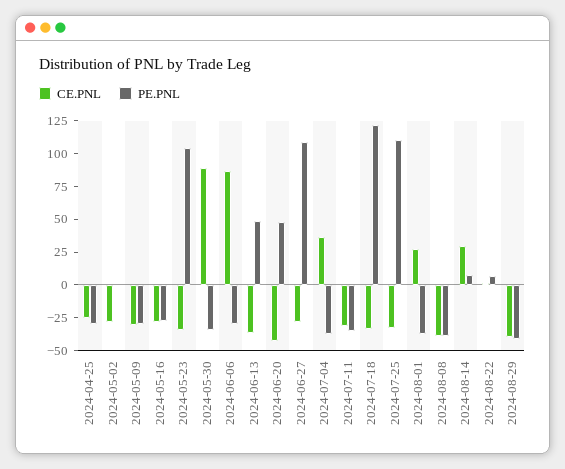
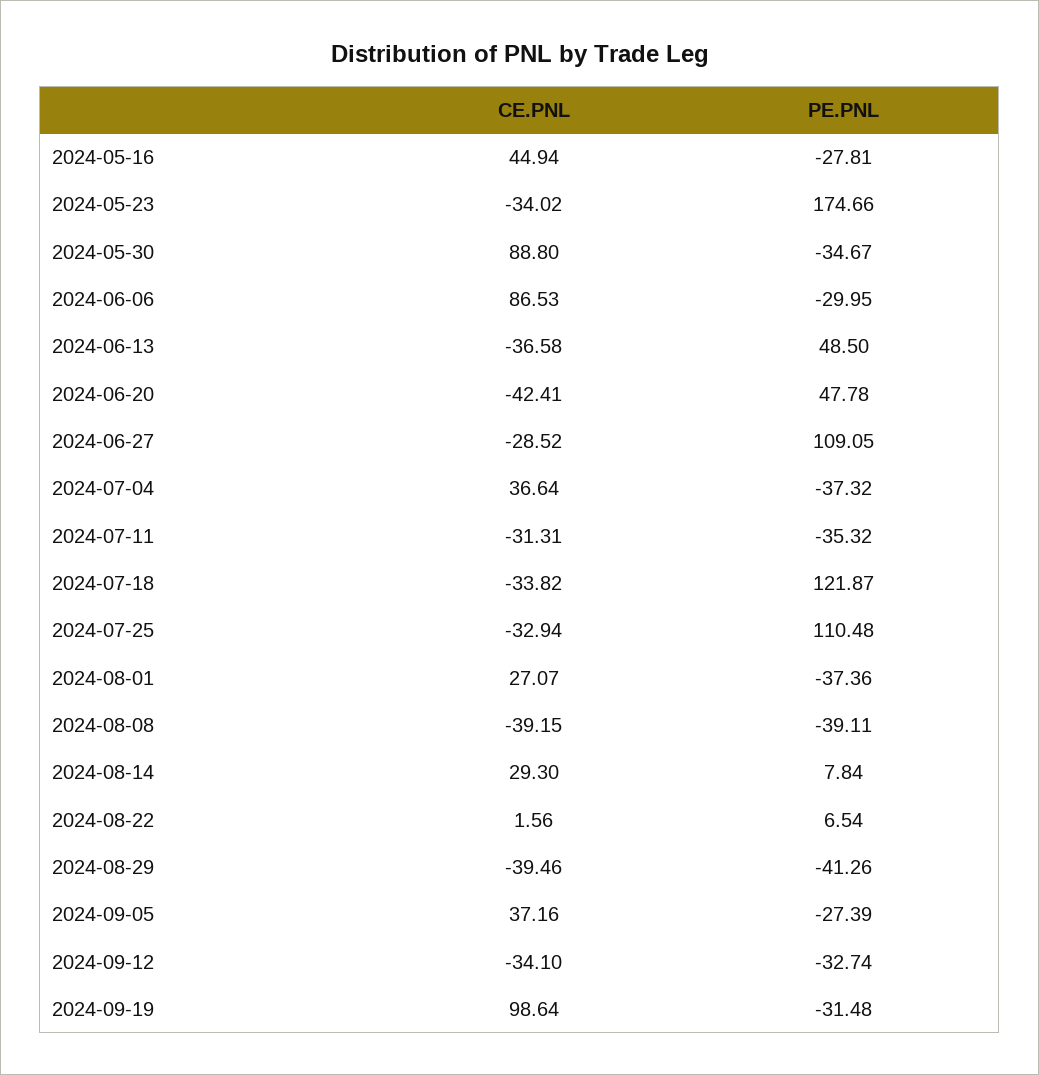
CE.PNL, 2024-04-25: -25 -> none
PE.PNL, 2024-04-25: -25 -> none
CE.PNL, 2024-05-02: -25 -> none
PE.PNL, 2024-05-02: 0 -> none
CE.PNL, 2024-05-09: -25 -> none
PE.PNL, 2024-05-09: -25 -> none
CE.PNL, 2024-05-16: -25 -> 44.94
PE.PNL, 2024-05-23: 100 -> 174.66
CE.PNL, 2024-09-05: none -> 37.16
PE.PNL, 2024-09-05: none -> -27.39
CE.PNL, 2024-09-12: none -> -34.1
PE.PNL, 2024-09-12: none -> -32.74
CE.PNL, 2024-09-19: none -> 98.64
PE.PNL, 2024-09-19: none -> -31.48

